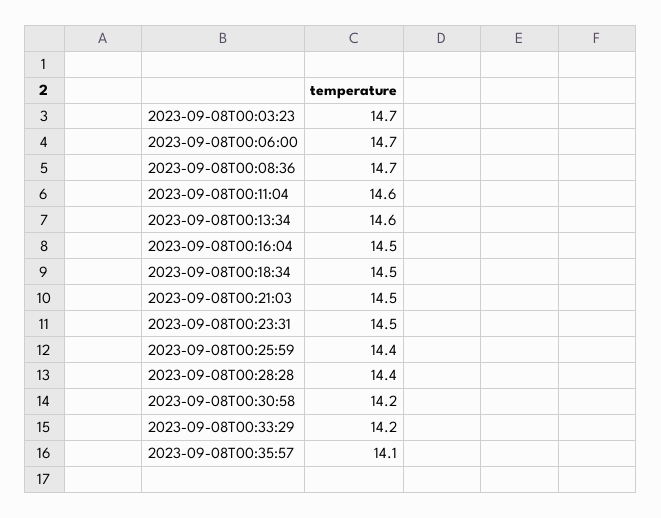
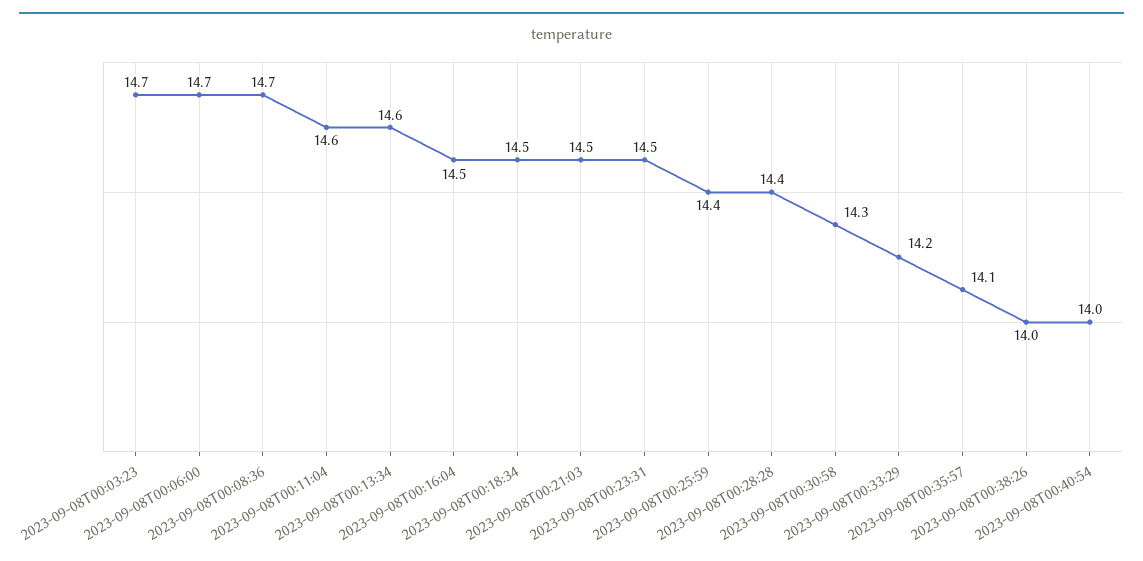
2023-09-08T00:30:58: 14.2 -> 14.3
2023-09-08T00:38:26: none -> 14
2023-09-08T00:40:54: none -> 14

